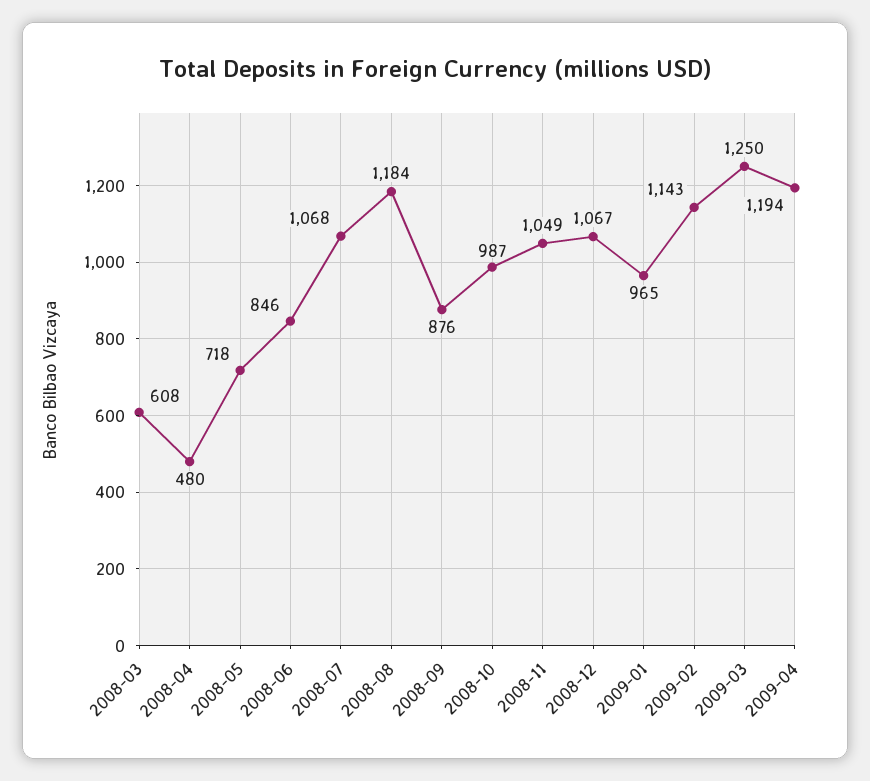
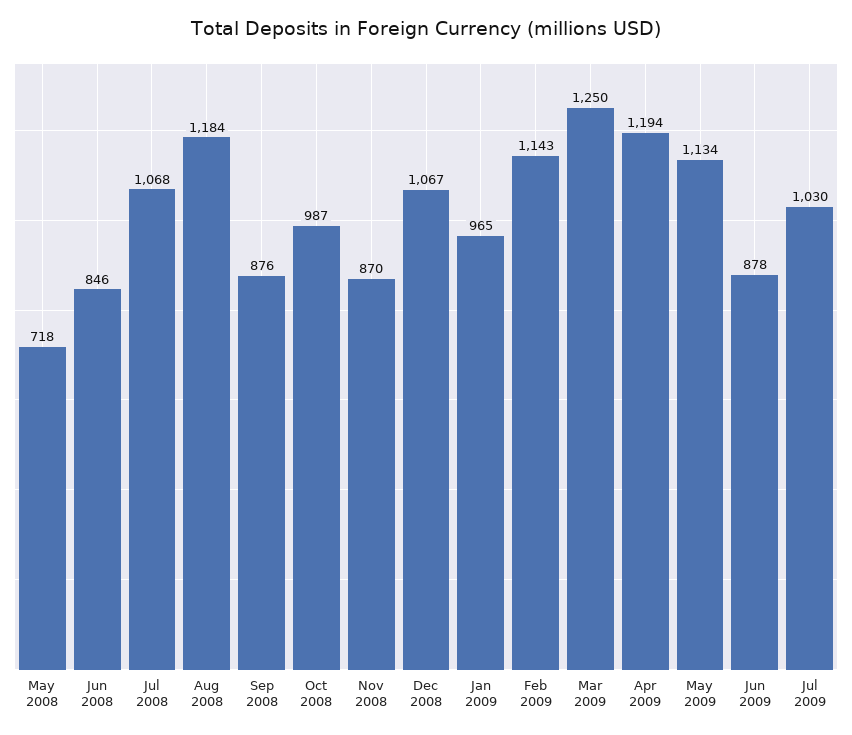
2008-03: 608 -> none
2008-04: 480 -> none
2008-11: 1049 -> 870
May 2009: none -> 1134
Jun 2009: none -> 878
Jul 2009: none -> 1030

